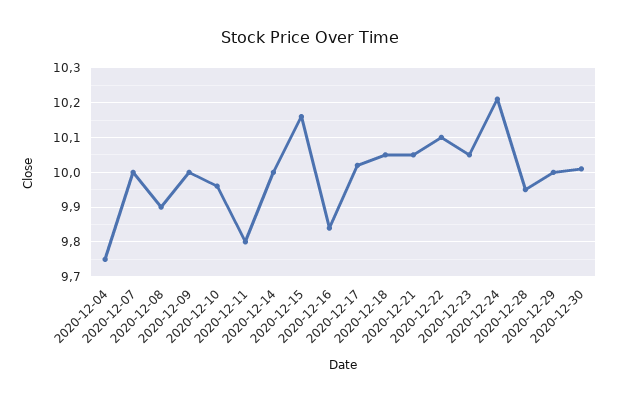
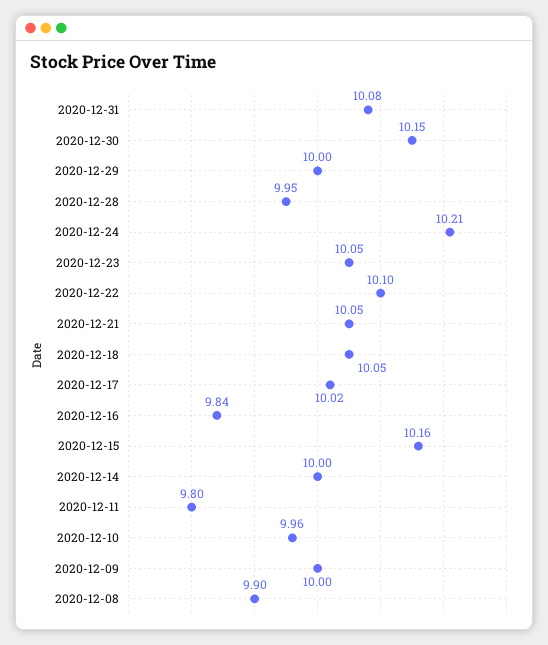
2020-12-04: 9.75 -> none
2020-12-07: 10 -> none
2020-12-30: 10 -> 10.15
2020-12-31: none -> 10.08

